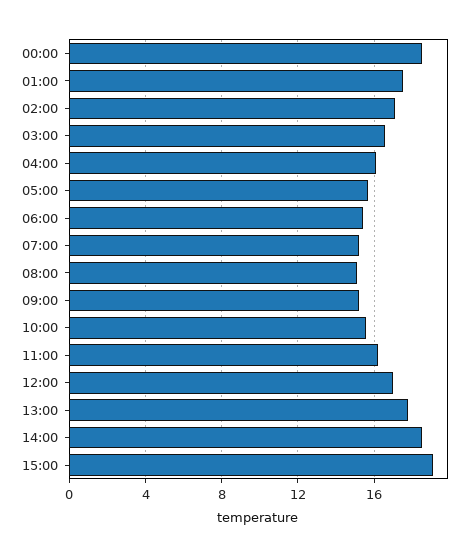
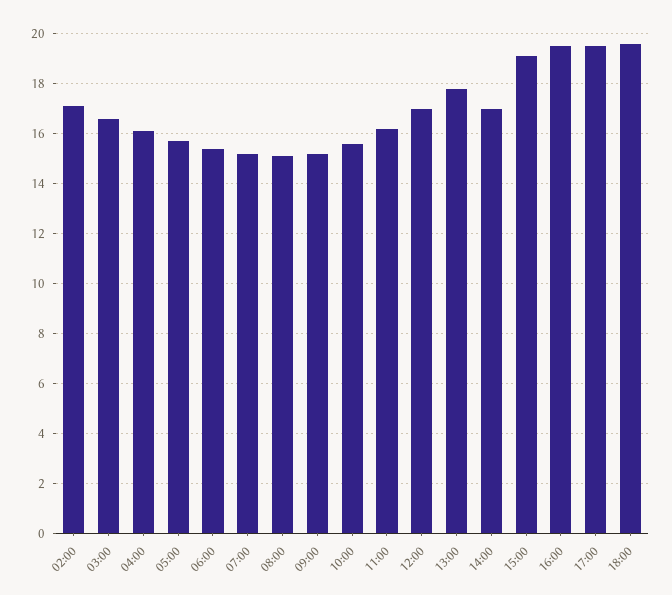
00:00: 18.5 -> none
01:00: 17.5 -> none
14:00: 18.5 -> 17
16:00: none -> 19.5
17:00: none -> 19.5
18:00: none -> 19.5

